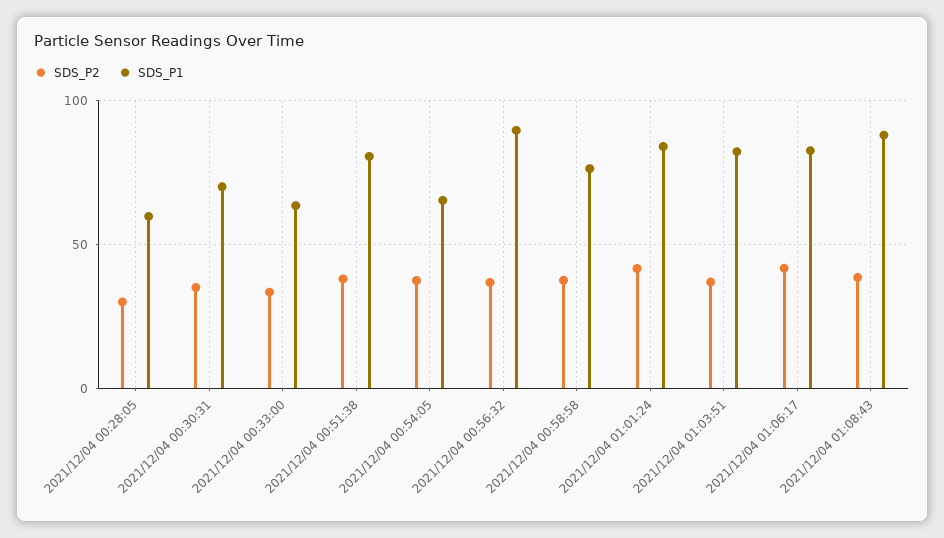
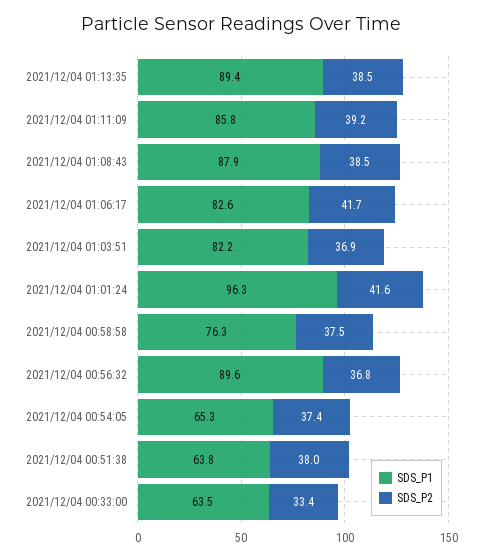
SDS_P2, 2021/12/04 00:28:05: 30 -> none
SDS_P1, 2021/12/04 00:28:05: 60 -> none
SDS_P2, 2021/12/04 00:30:31: 35 -> none
SDS_P1, 2021/12/04 00:30:31: 70 -> none
SDS_P1, 2021/12/04 00:51:38: 80 -> 63.8
SDS_P1, 2021/12/04 01:01:24: 85 -> 96.3
SDS_P1, 2021/12/04 01:13:35: none -> 89.4
SDS_P2, 2021/12/04 01:13:35: none -> 38.5
SDS_P1, 2021/12/04 01:11:09: none -> 85.8
SDS_P2, 2021/12/04 01:11:09: none -> 39.2

